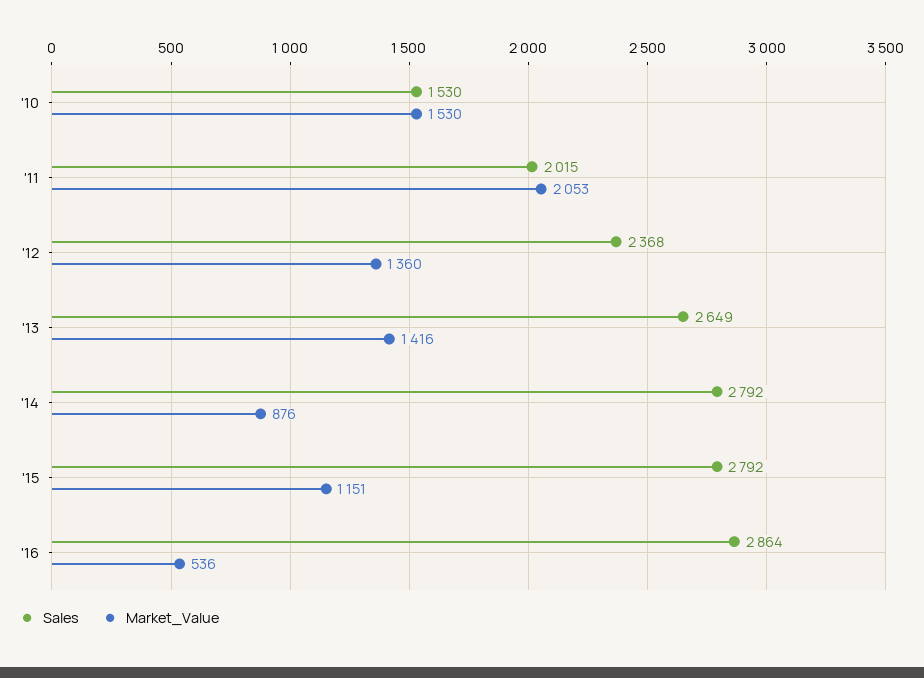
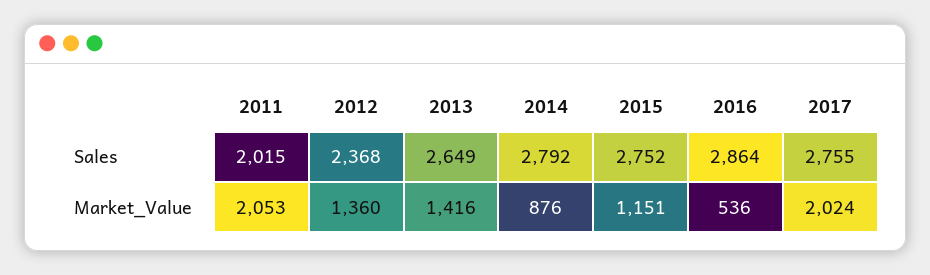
Sales, '10: 1530 -> none
Market_Value, '10: 1530 -> none
Sales, '15: 2792 -> 2752
Sales, 2017: none -> 2755
Market_Value, 2017: none -> 2024

